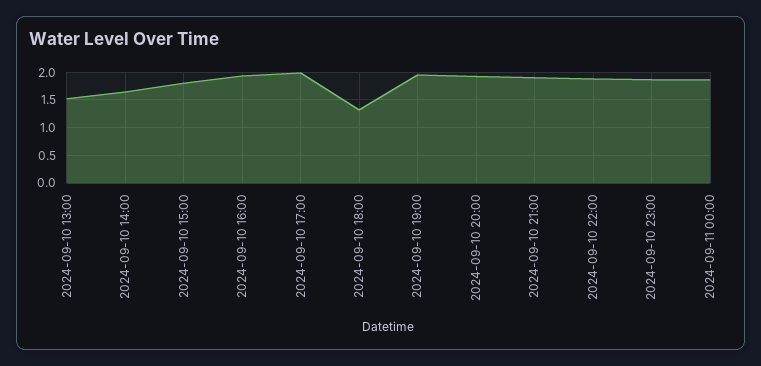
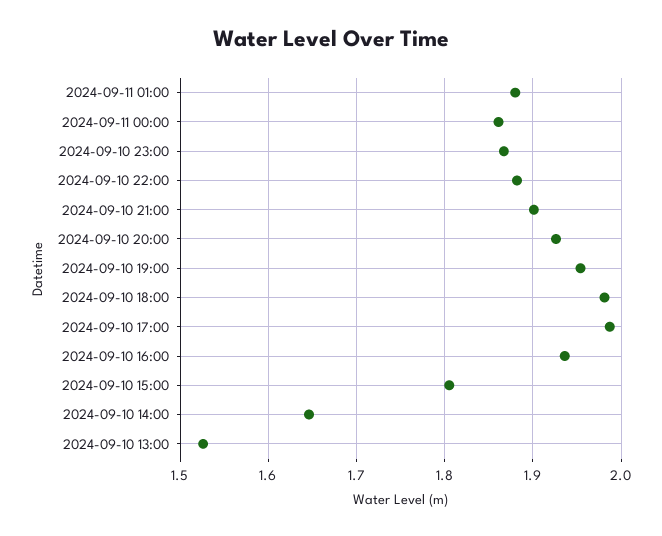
2024-09-10 18:00: 1.25 -> 1.98
2024-09-11 01:00: none -> 1.88

